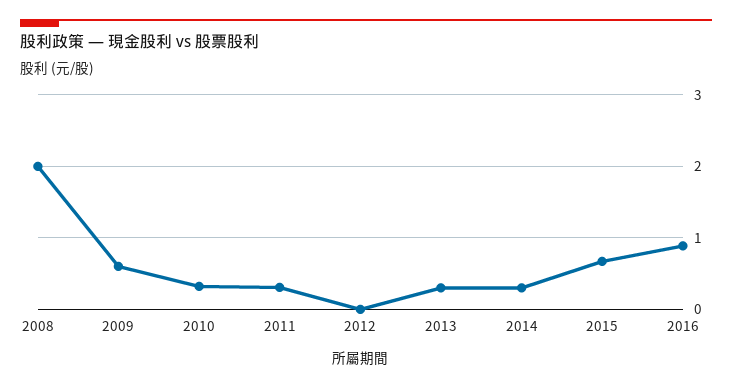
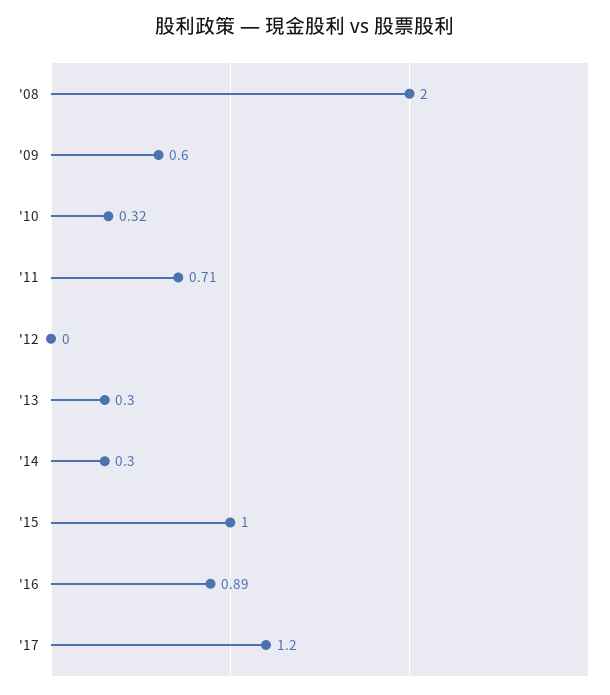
2011: 0.3 -> 0.71
2015: 0.7 -> 1
'17: none -> 1.2

